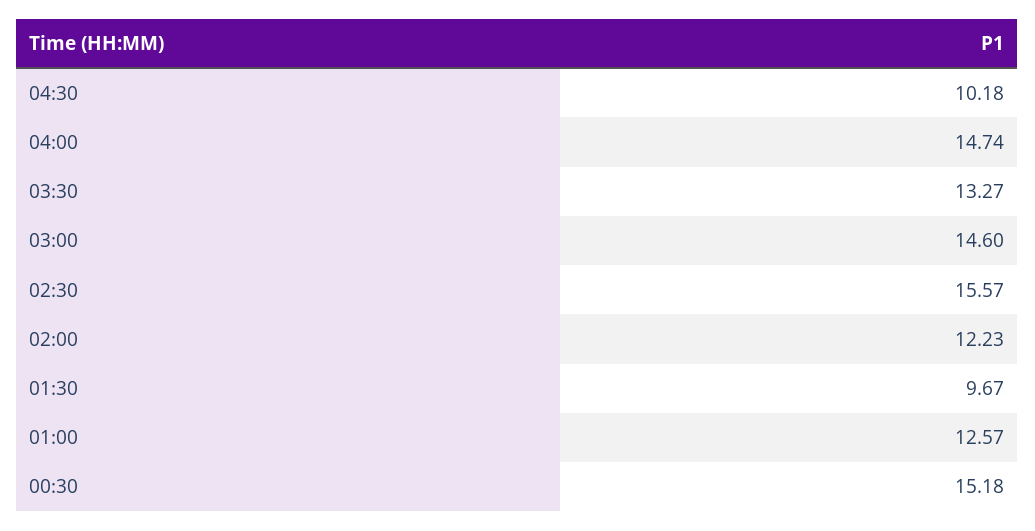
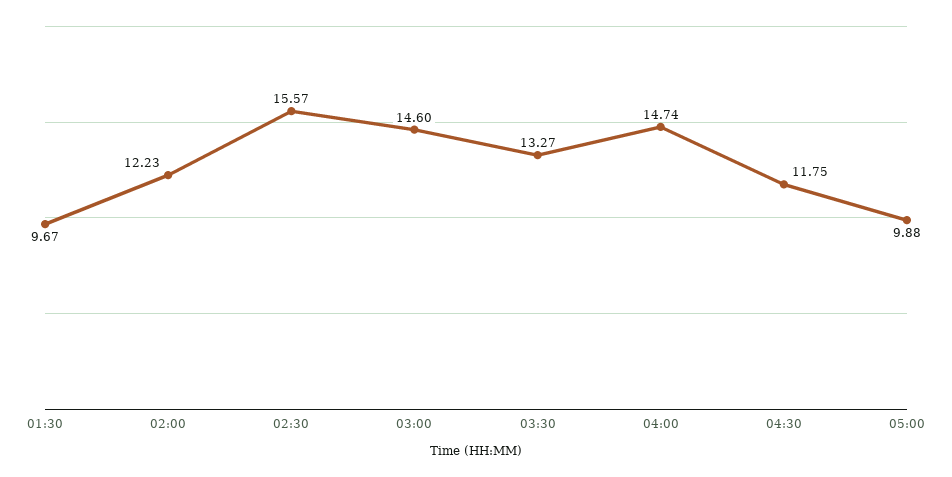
04:30: 10.18 -> 11.75
01:00: 12.57 -> none
00:30: 15.18 -> none
05:00: none -> 9.88

